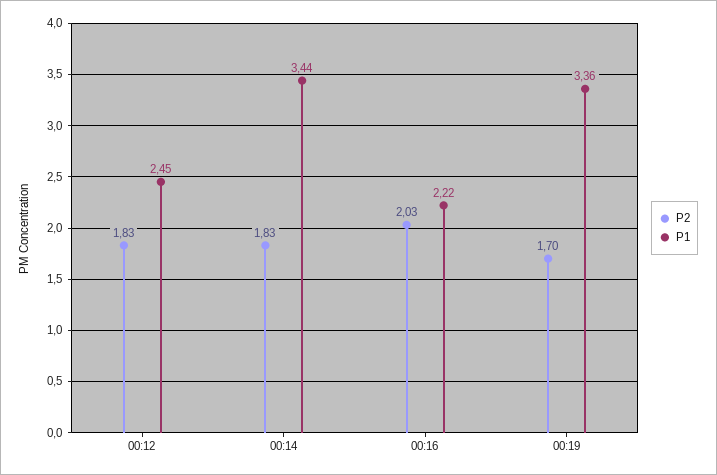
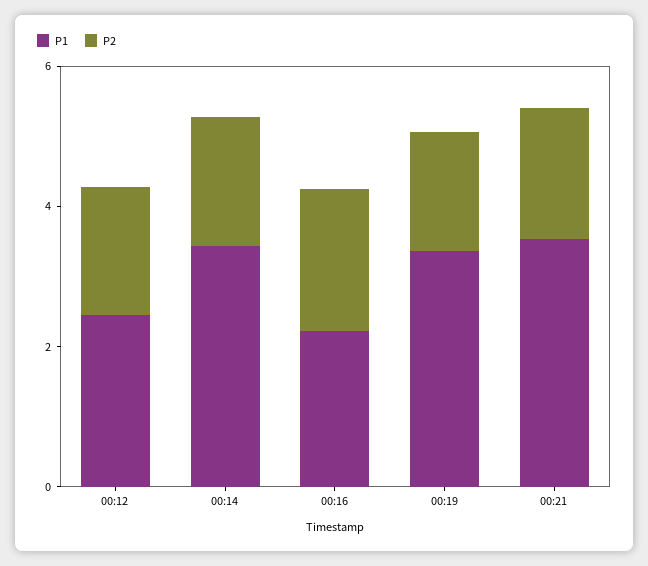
P1, 00:21: none -> 3.5
P2, 00:21: none -> 2

